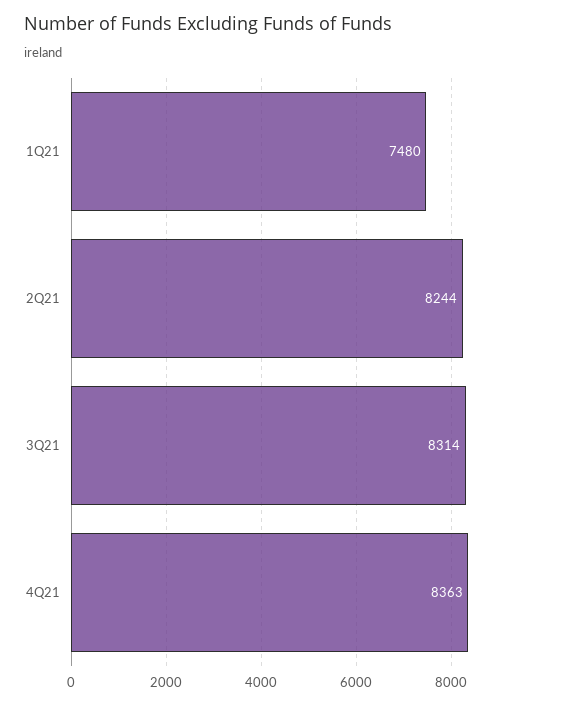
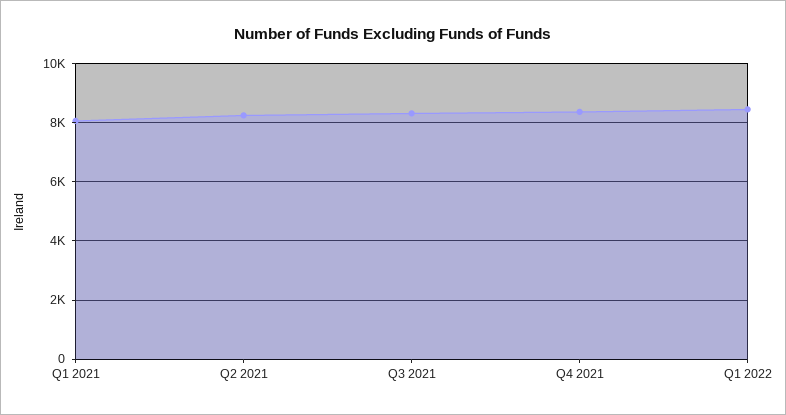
1Q21: 7480 -> 8000
Q1 2022: none -> 8500

